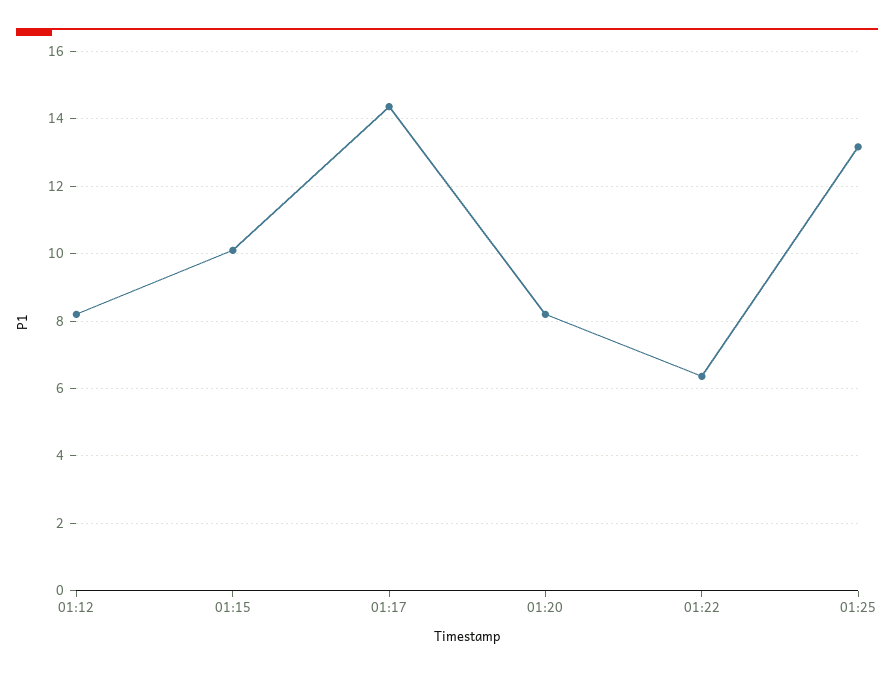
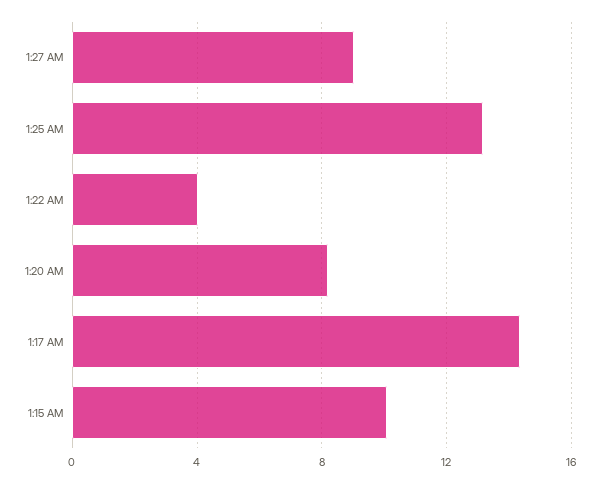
01:12: 8.2 -> none
01:22: 6.4 -> 4
1:27 AM: none -> 9

